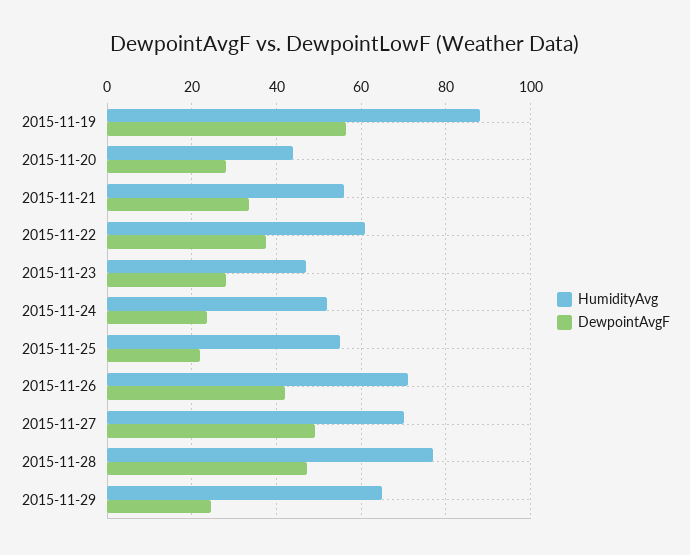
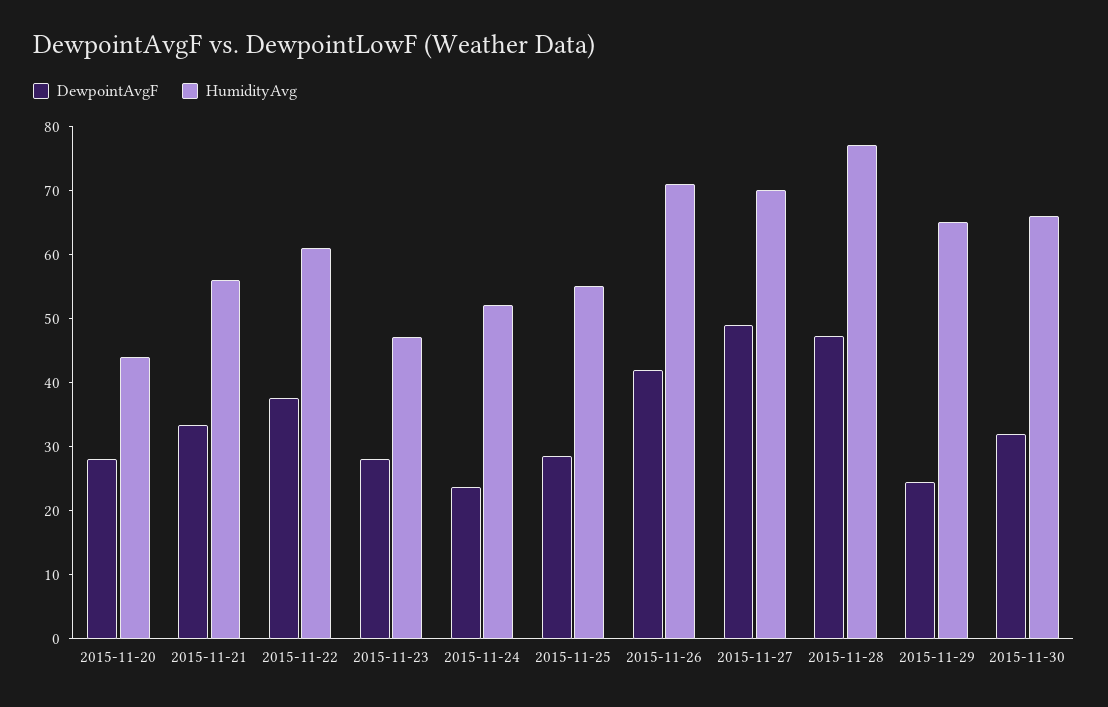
HumidityAvg, 2015-11-19: 88 -> none
DewpointAvgF, 2015-11-19: 56 -> none
DewpointAvgF, 2015-11-25: 22 -> 28
DewpointAvgF, 2015-11-30: none -> 32
HumidityAvg, 2015-11-30: none -> 66

